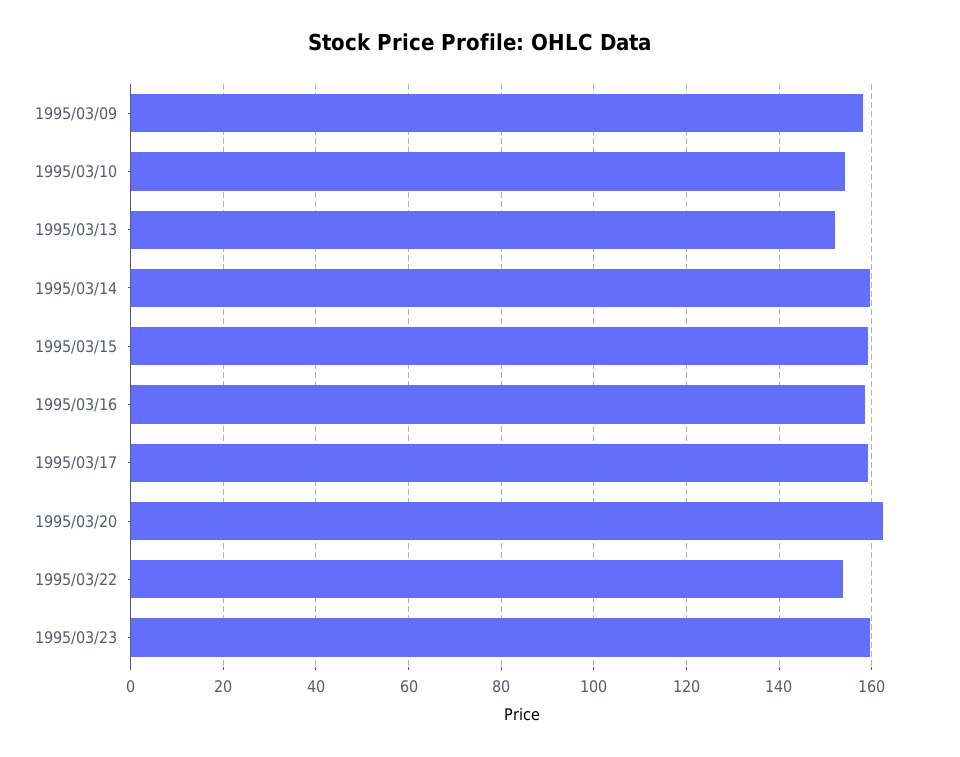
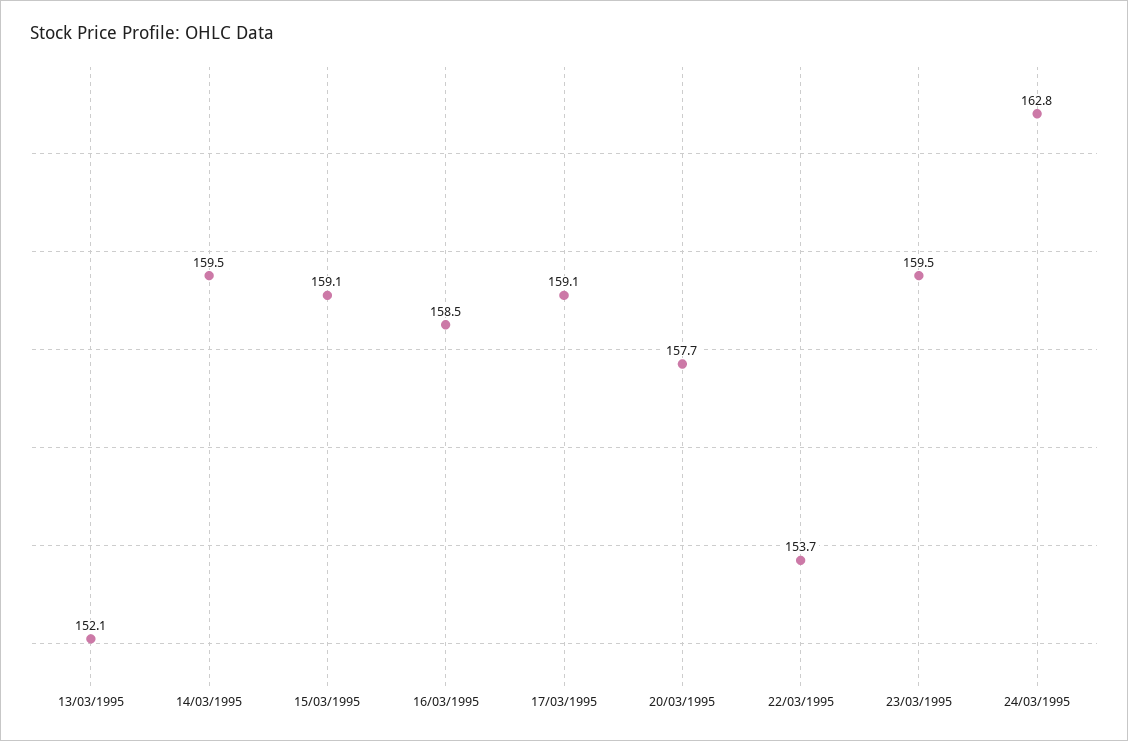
1995/03/09: 158 -> none
1995/03/10: 154 -> none
1995/03/20: 162 -> 157.7
24/03/1995: none -> 162.8

